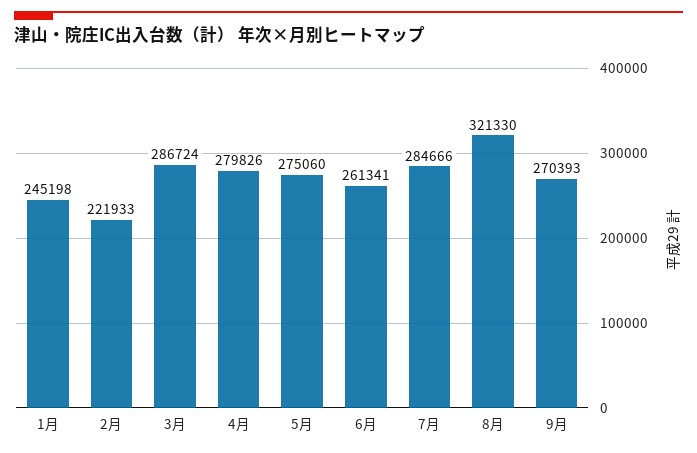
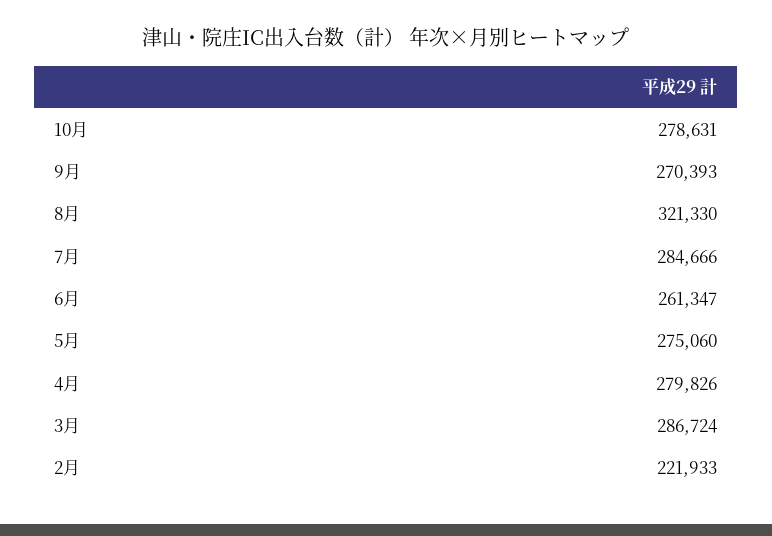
1月: 245198 -> none
6月: 261341 -> 261347
10月: none -> 278631

